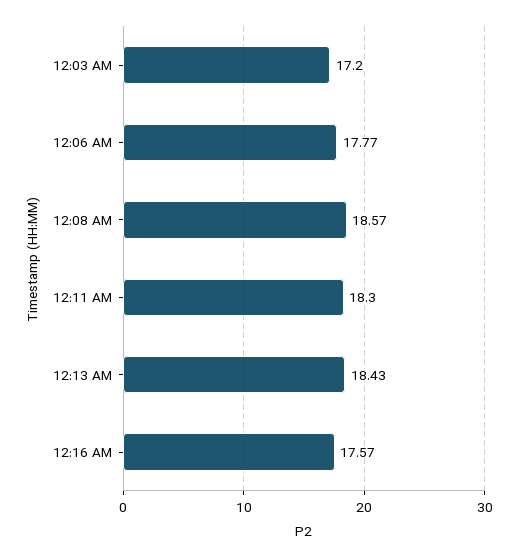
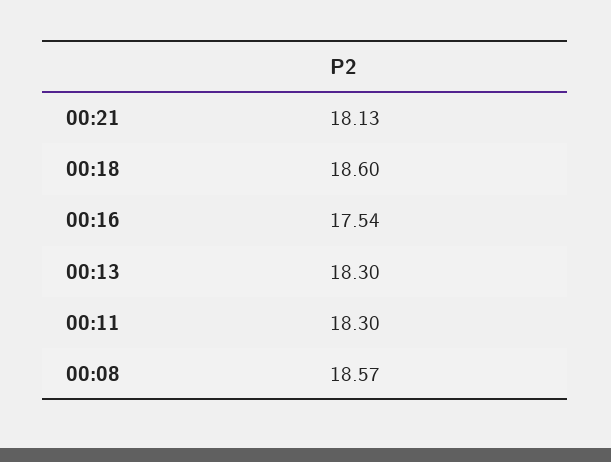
12:03 AM: 17.2 -> none
12:06 AM: 17.77 -> none
12:13 AM: 18.43 -> 18.3
12:16 AM: 17.57 -> 17.54
00:21: none -> 18.13
00:18: none -> 18.6

